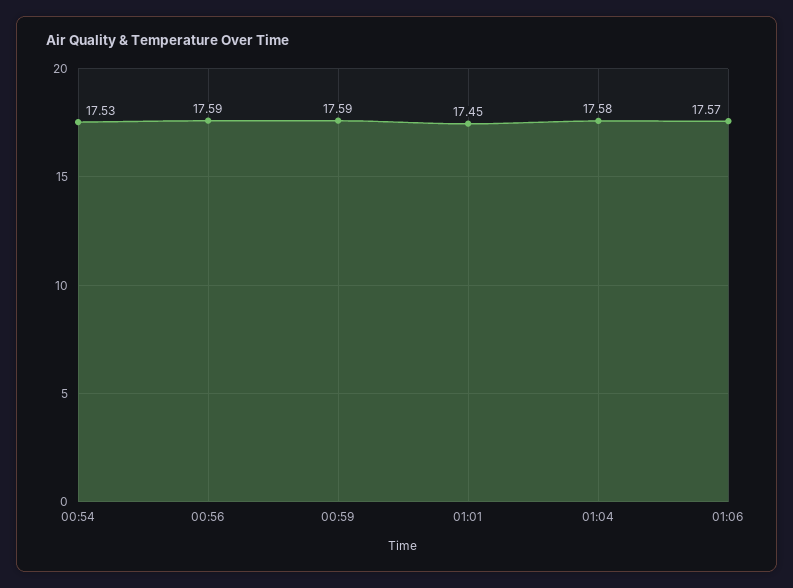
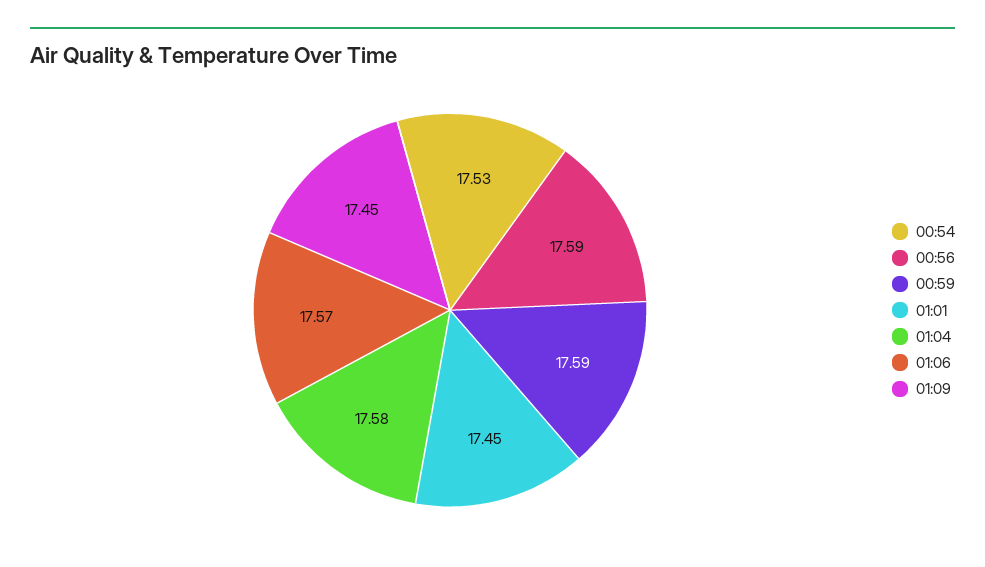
01:09: none -> 17.45

